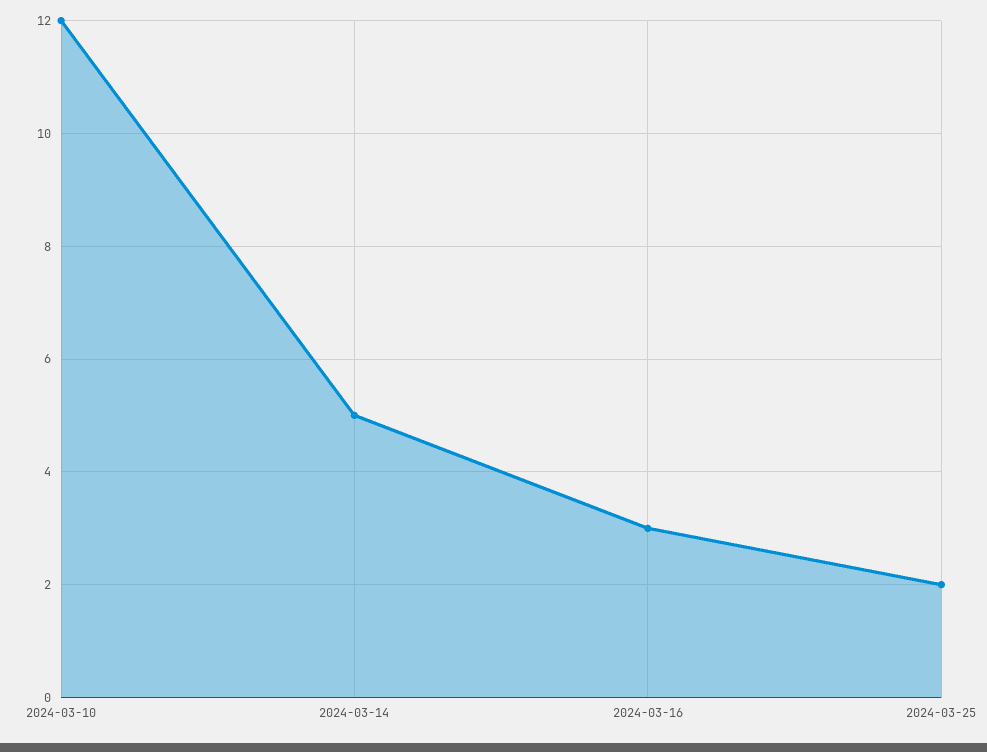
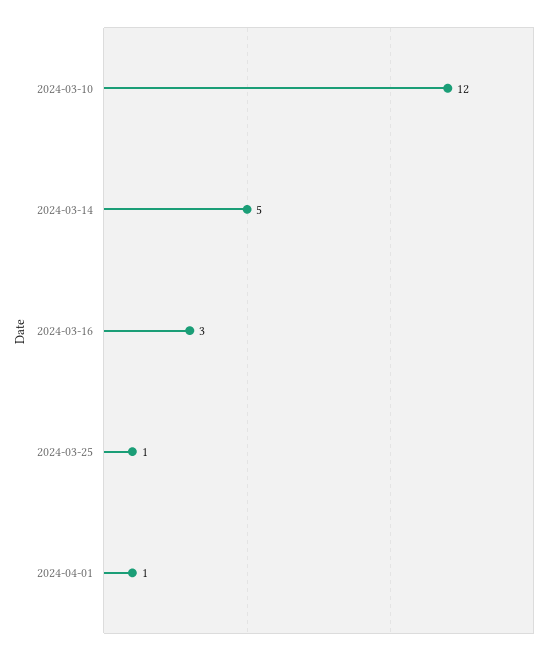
2024-03-25: 2 -> 1
2024-04-01: none -> 1

